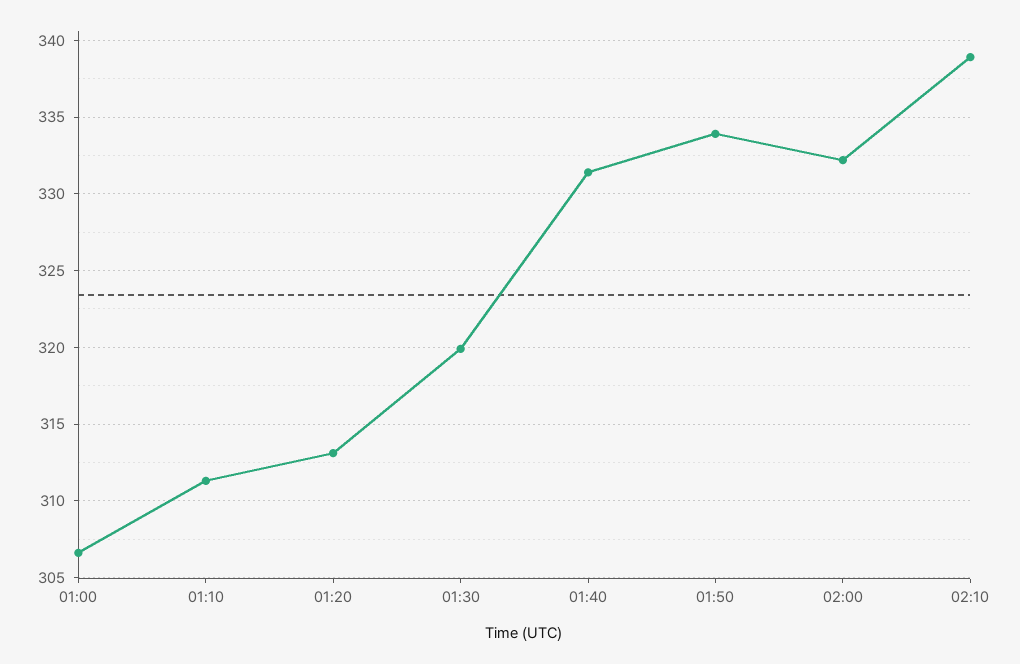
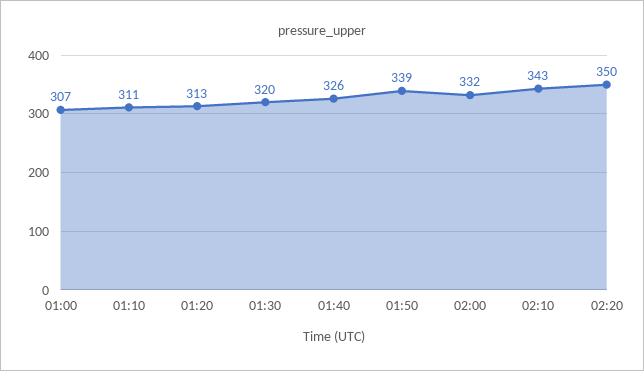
01:40: 331.5 -> 326
01:50: 334 -> 339
02:10: 339 -> 343
02:20: none -> 350

